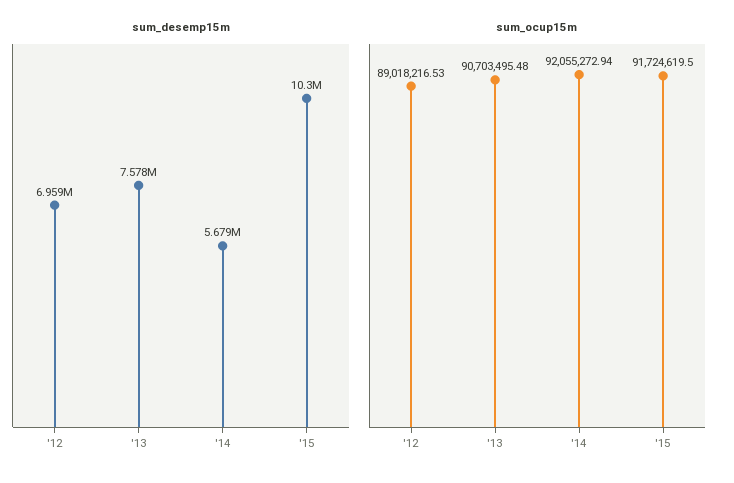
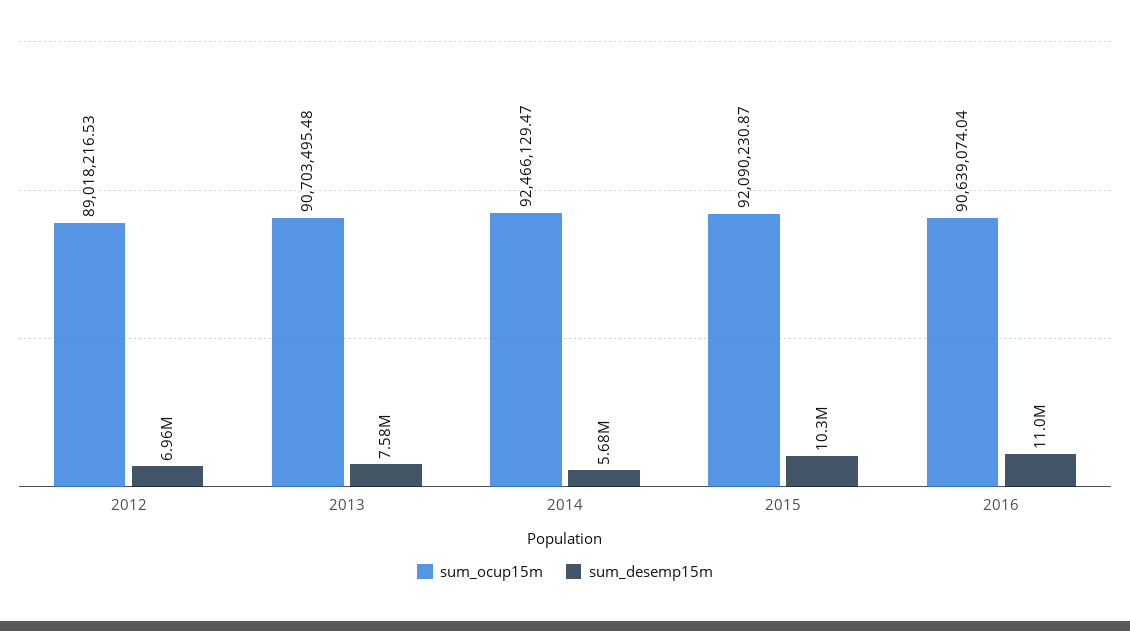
sum_ocup15m, '14: 92055272.94 -> 92466129.47
sum_ocup15m, '15: 91724619.5 -> 92090230.87
sum_ocup15m, 2016: none -> 90639074.04
sum_desemp15m, 2016: none -> 11000000

